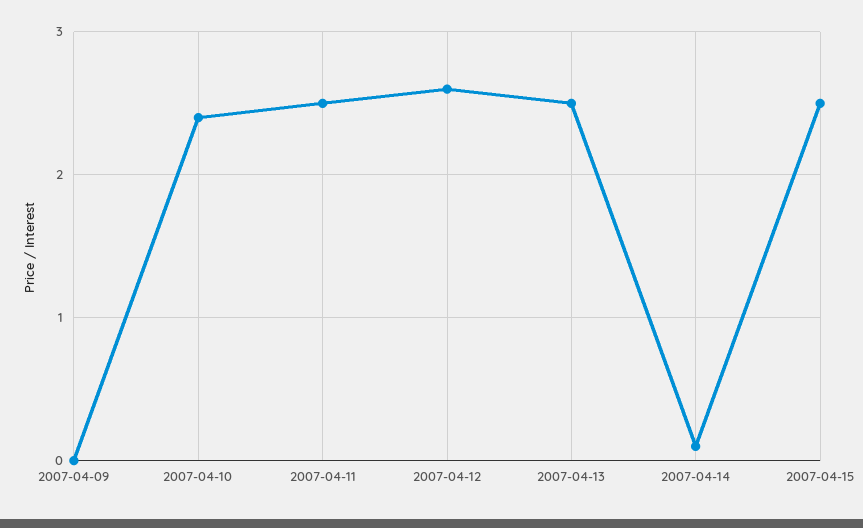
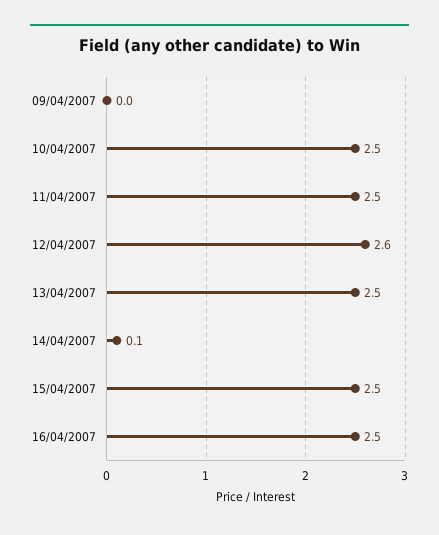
2007-04-10: 2.4 -> 2.5
16/04/2007: none -> 2.5

